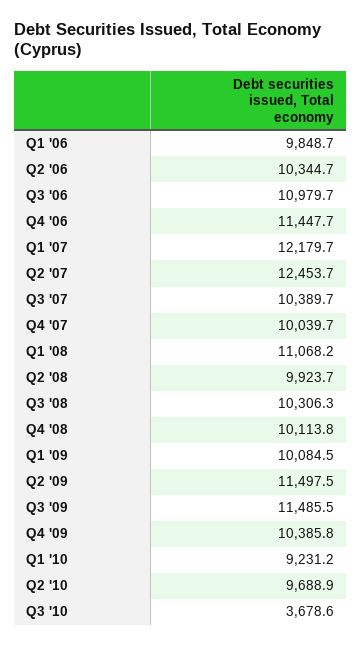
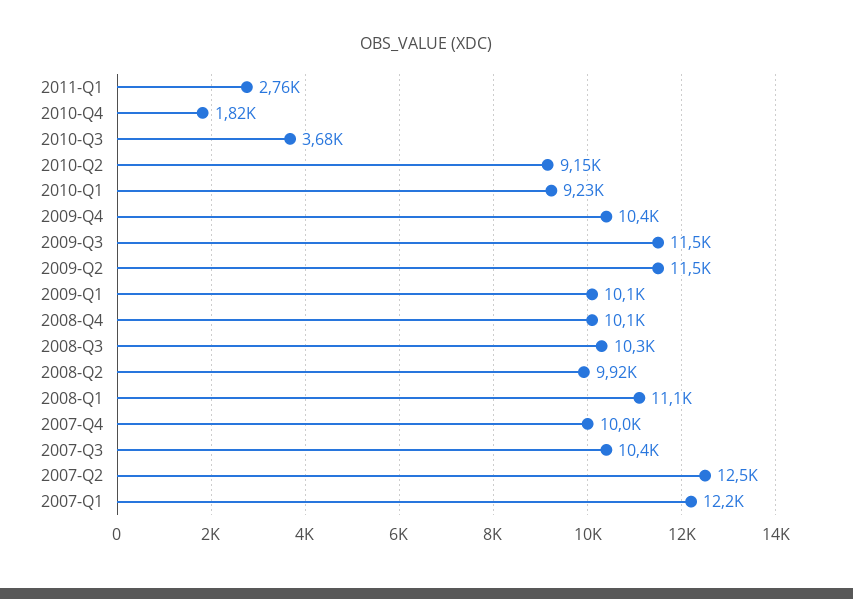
Q1 '06: 9848.7 -> none
Q2 '06: 10344.7 -> none
Q3 '06: 10979.7 -> none
Q4 '06: 11447.7 -> none
Q2 '10: 9688.9 -> 9150
2011-Q1: none -> 2760
2010-Q4: none -> 1820

